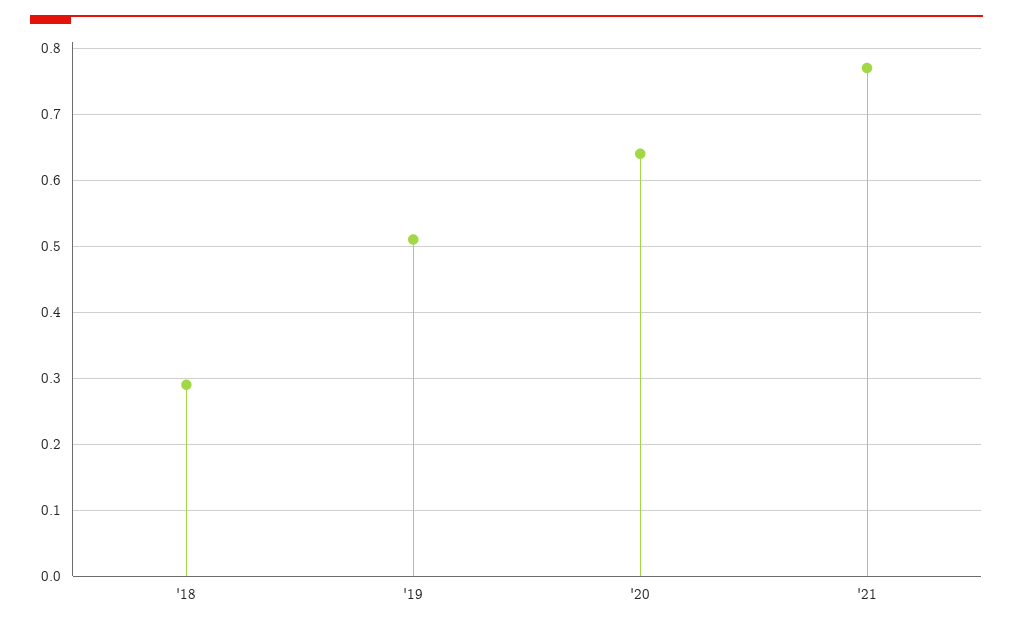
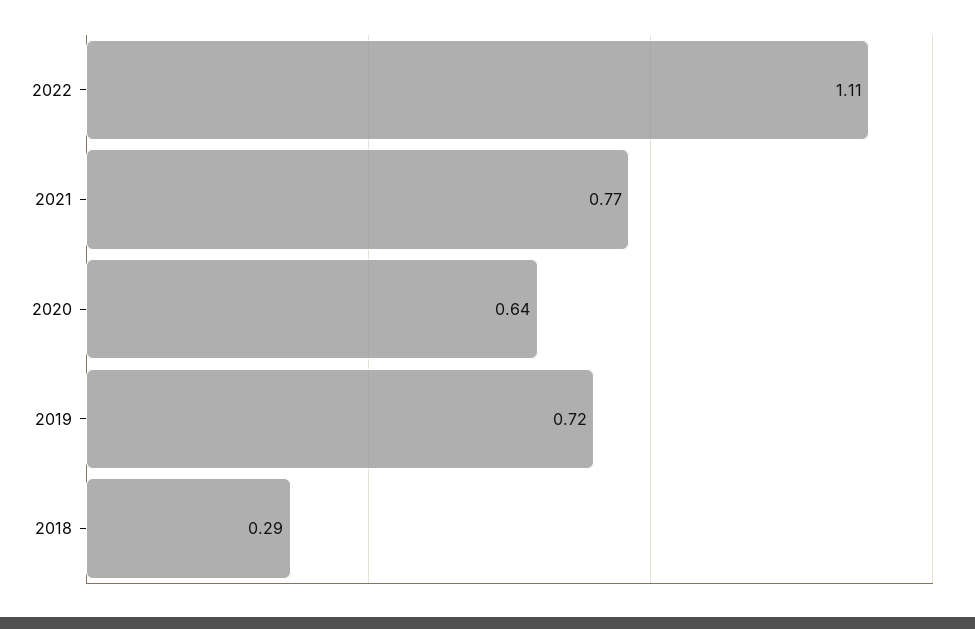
'19: 0.51 -> 0.72
2022: none -> 1.11

